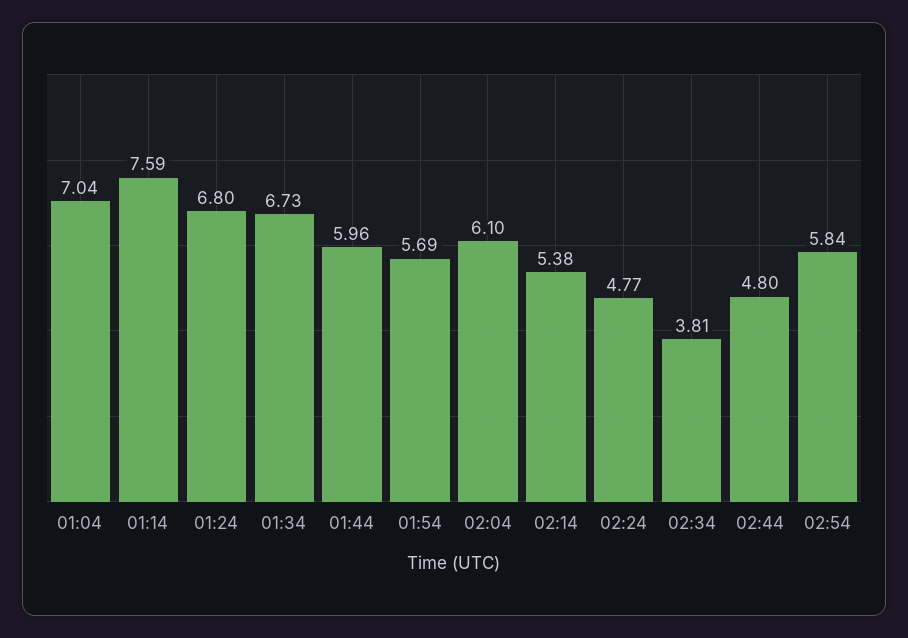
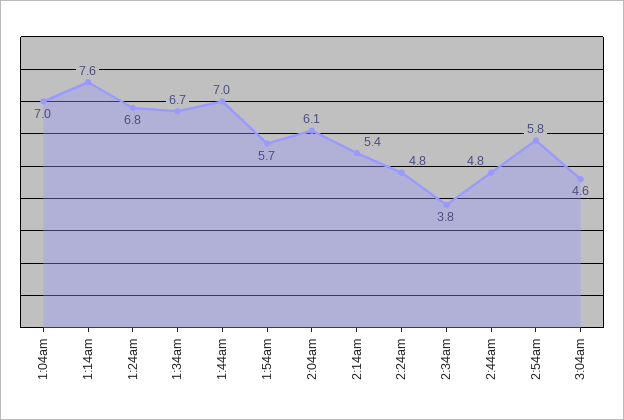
01:44: 5.96 -> 7
3:04am: none -> 4.6

